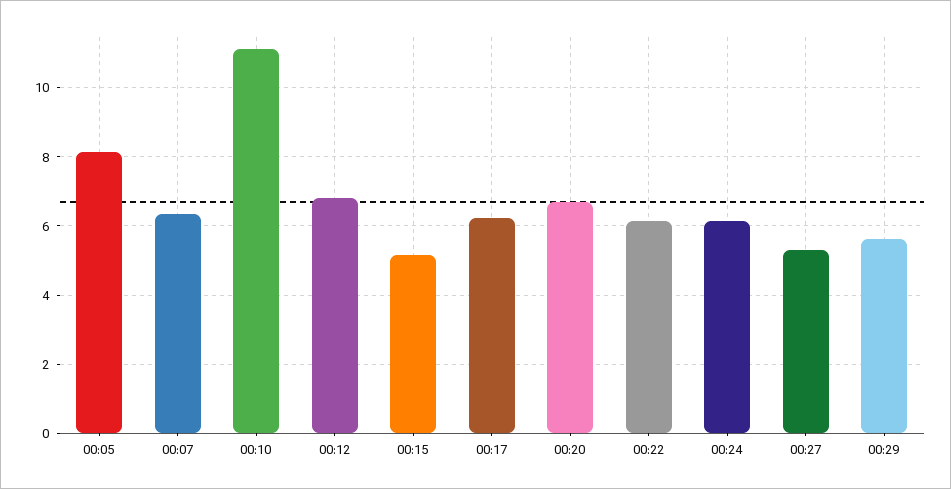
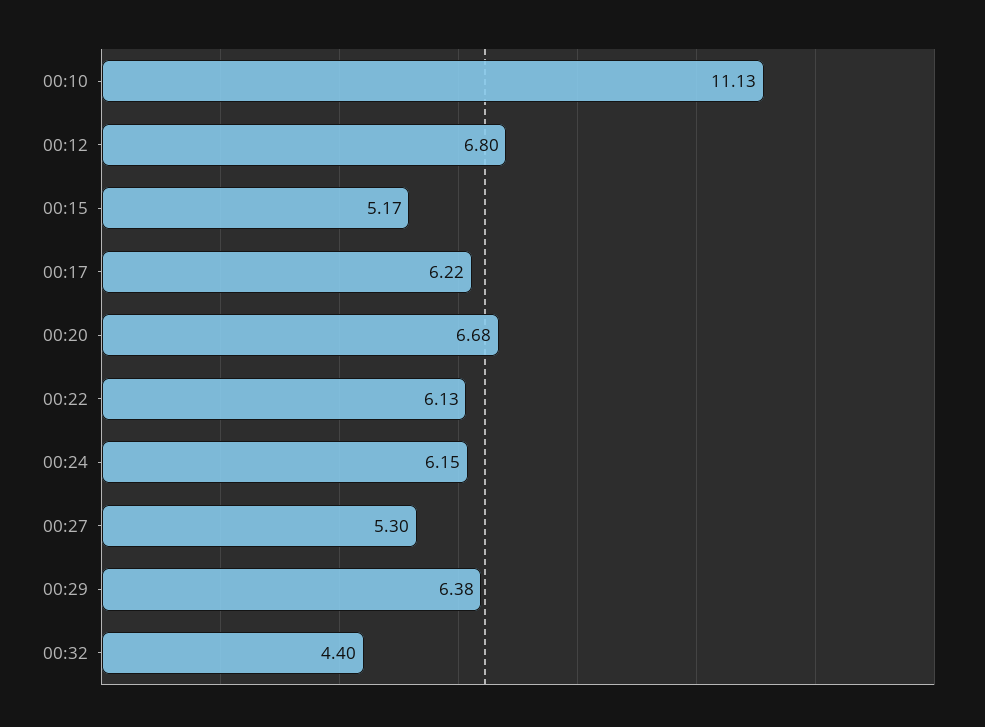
00:05: 8.2 -> none
00:07: 6.4 -> none
00:29: 5.6 -> 6.38
00:32: none -> 4.4

